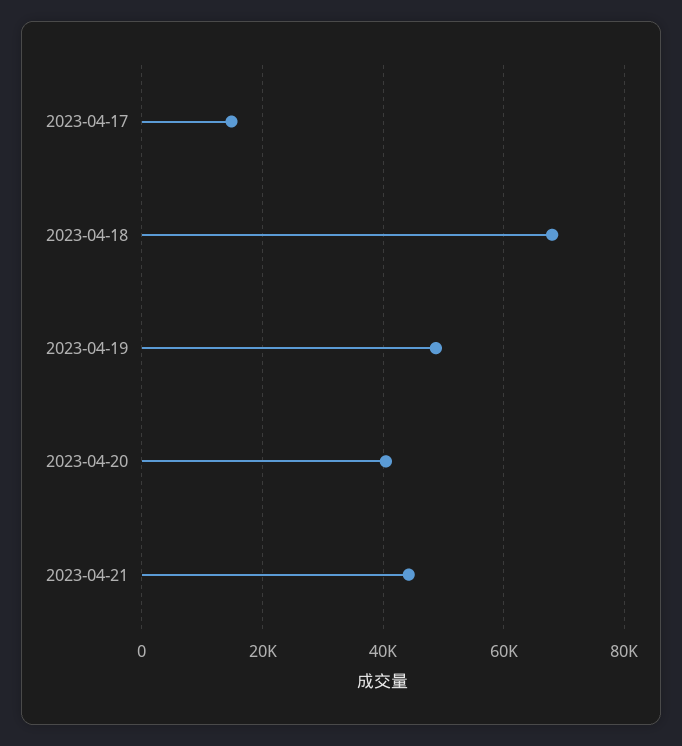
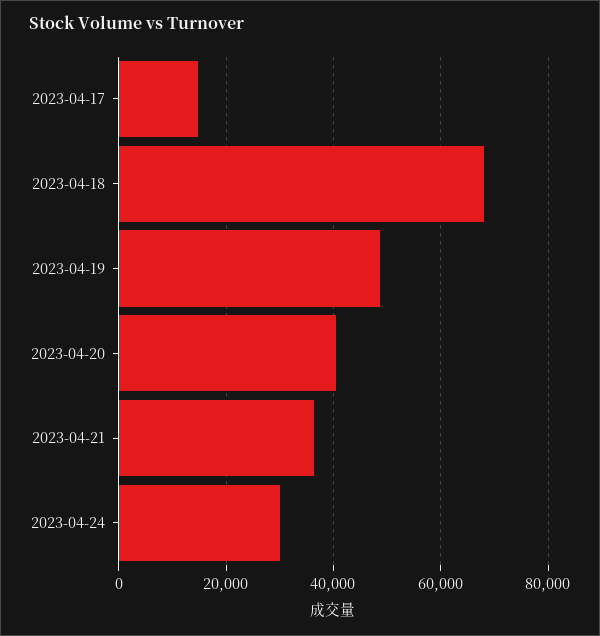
2023-04-21: 44000 -> 36000
2023-04-24: none -> 30000

